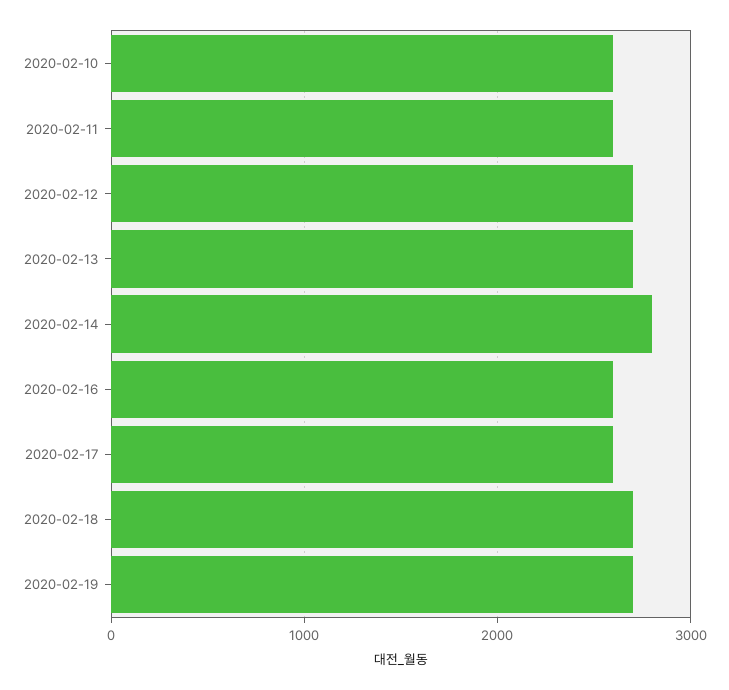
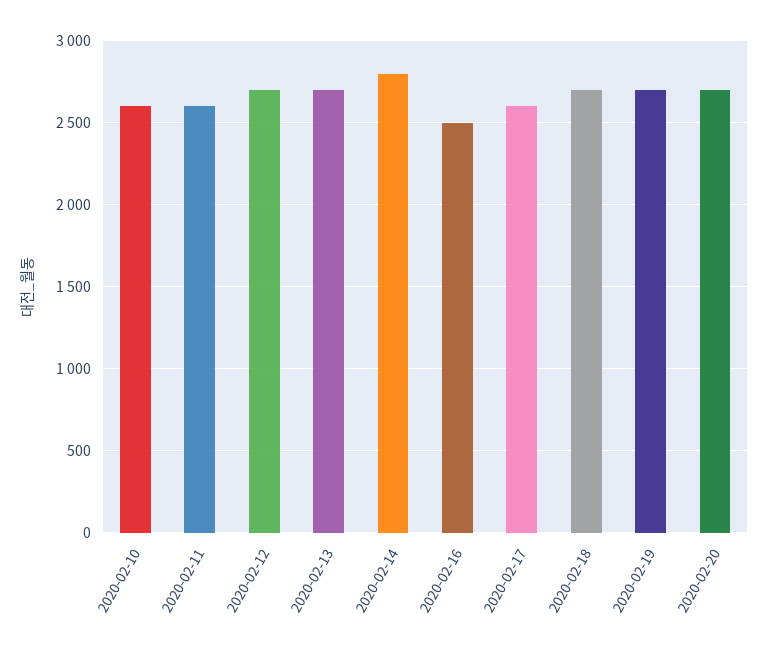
2020-02-16: 2600 -> 2500
2020-02-20: none -> 2700

